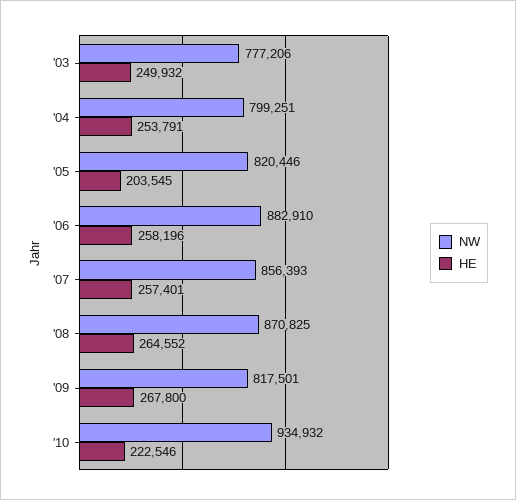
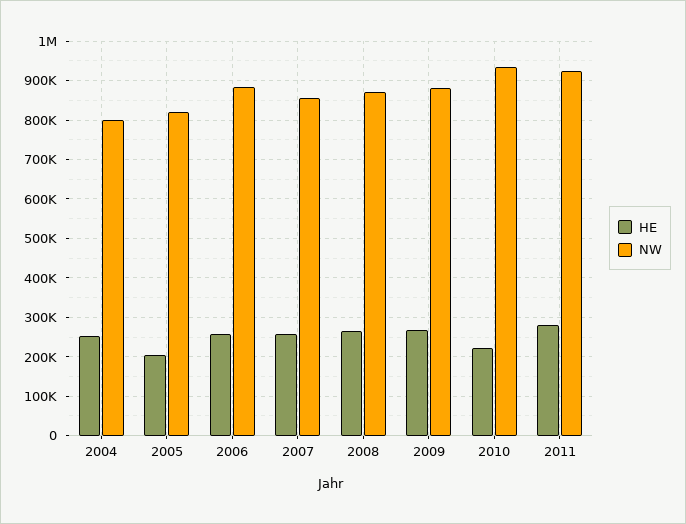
NW, '03: 777206 -> none
HE, '03: 249932 -> none
NW, '09: 817501 -> 880000
HE, 2011: none -> 280000
NW, 2011: none -> 920000

